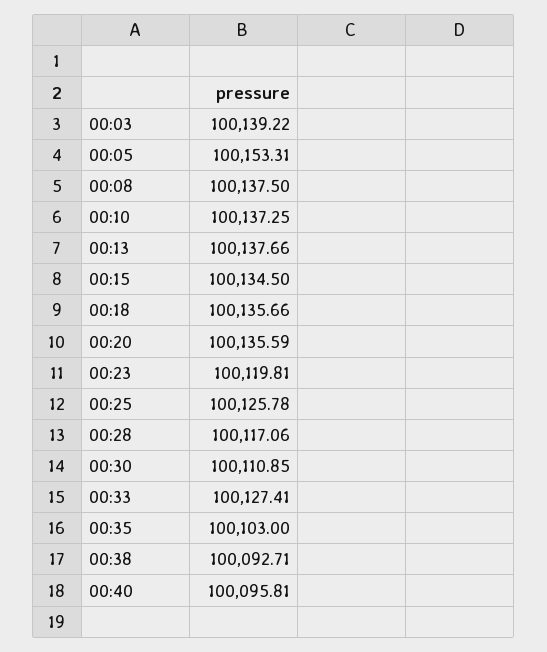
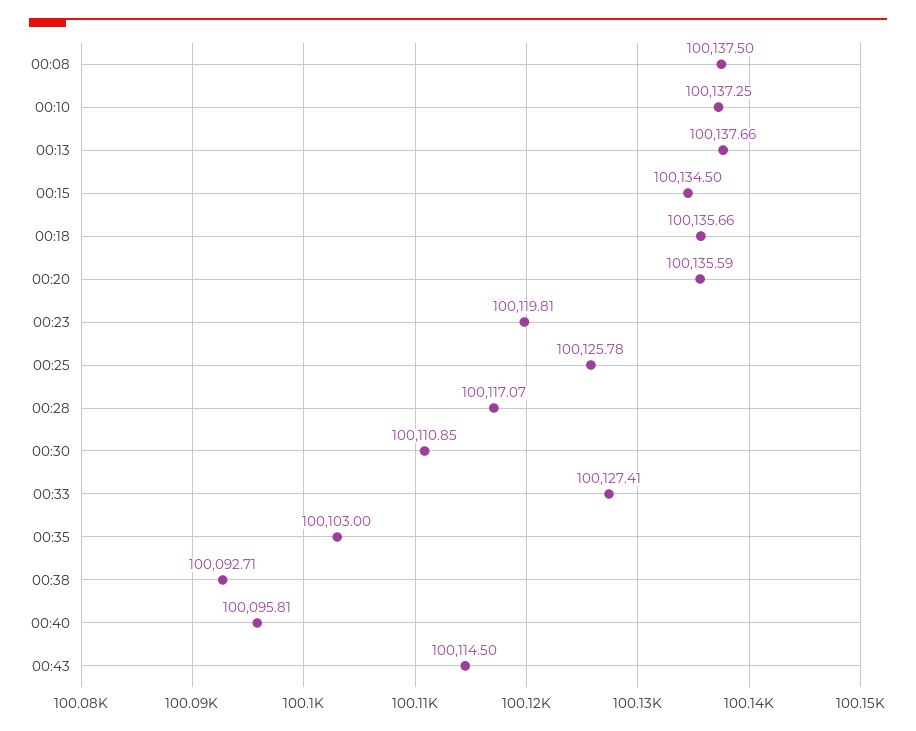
00:03: 100139.22 -> none
00:05: 100153.31 -> none
00:28: 100117.06 -> 100117.07
00:43: none -> 100114.5

